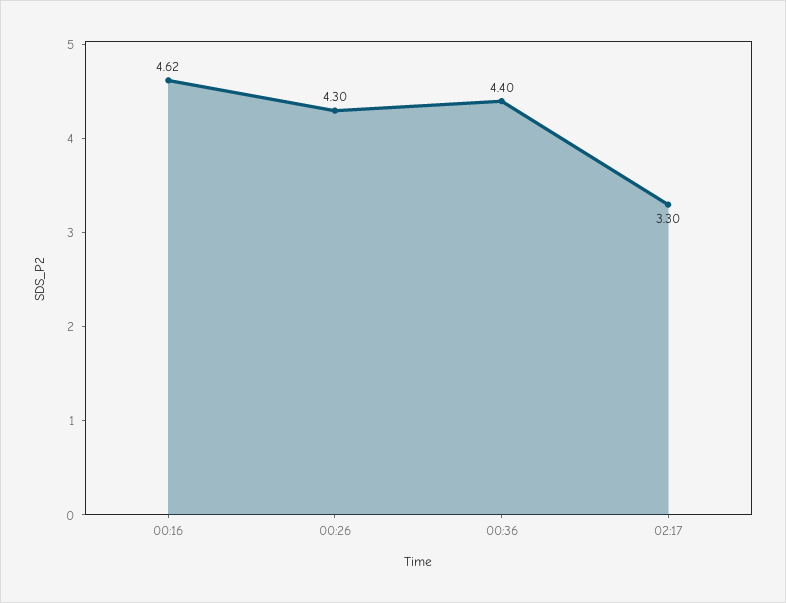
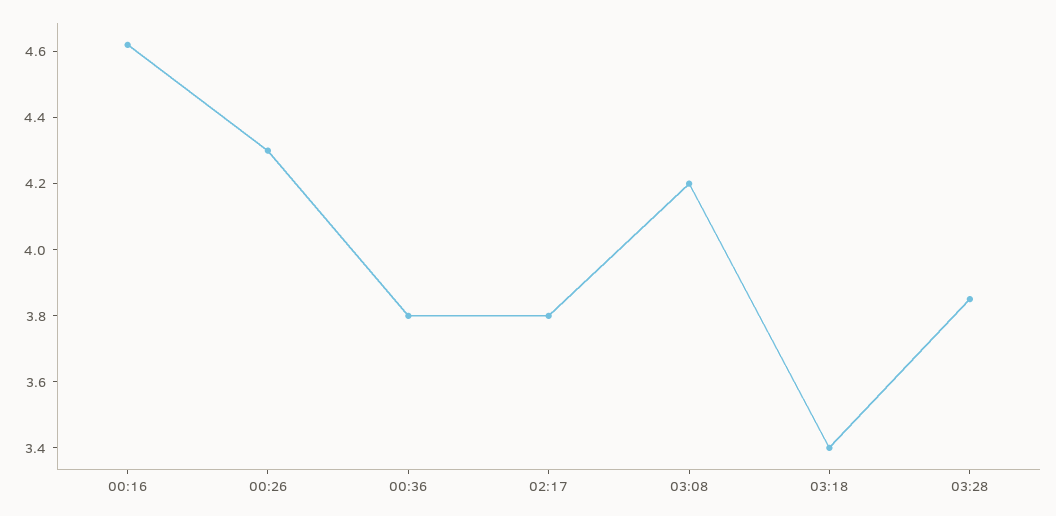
00:36: 4.4 -> 3.8
02:17: 3.3 -> 3.8
03:08: none -> 4.2
03:18: none -> 3.4
03:28: none -> 3.85

